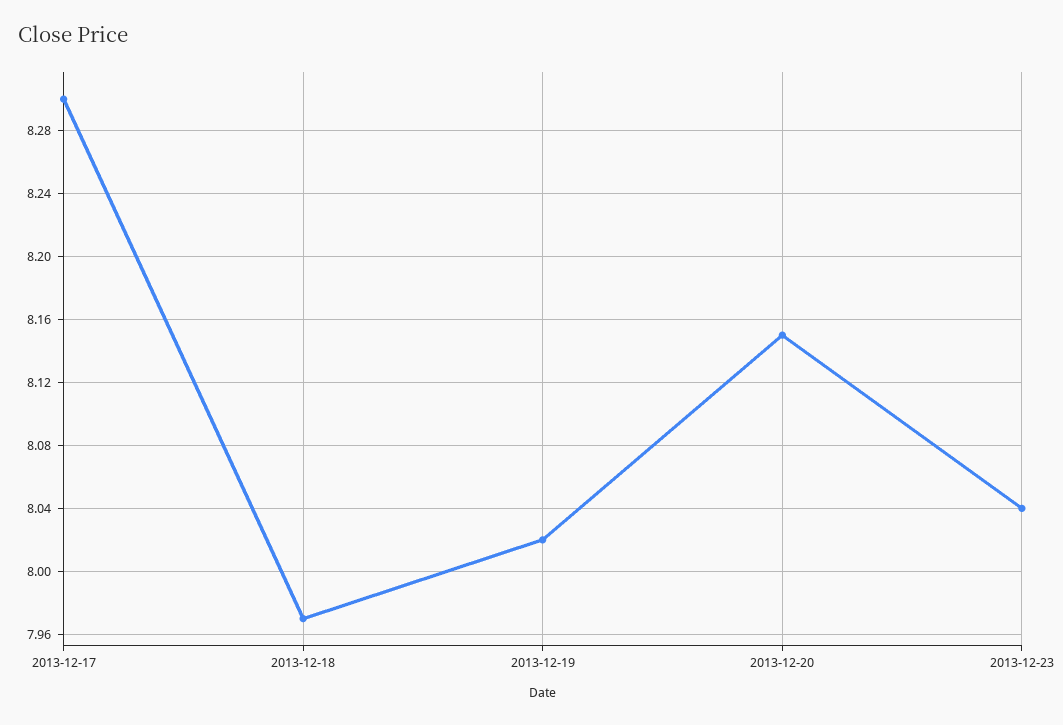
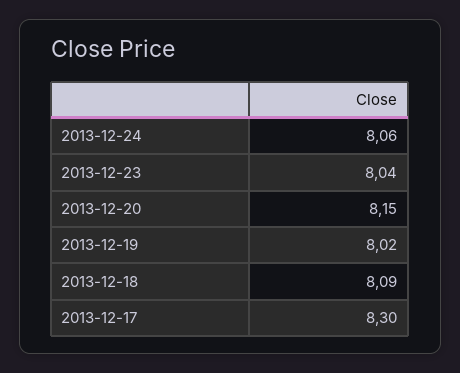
2013-12-18: 7.97 -> 8.09
2013-12-24: none -> 8.06

